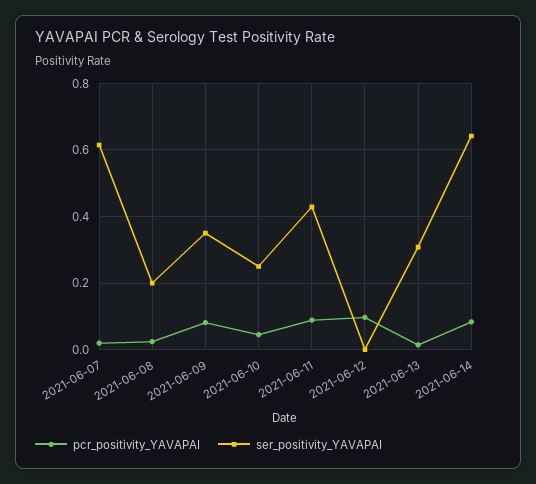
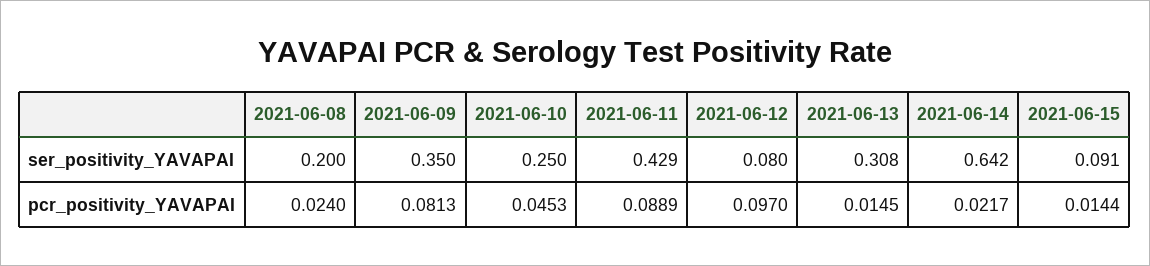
pcr_positivity_YAVAPAI, 2021-06-07: 0.02 -> none
ser_positivity_YAVAPAI, 2021-06-07: 0.62 -> none
ser_positivity_YAVAPAI, 2021-06-12: 0 -> 0.08
pcr_positivity_YAVAPAI, 2021-06-14: 0.08 -> 0.0217
ser_positivity_YAVAPAI, 2021-06-15: none -> 0.091
pcr_positivity_YAVAPAI, 2021-06-15: none -> 0.0144

